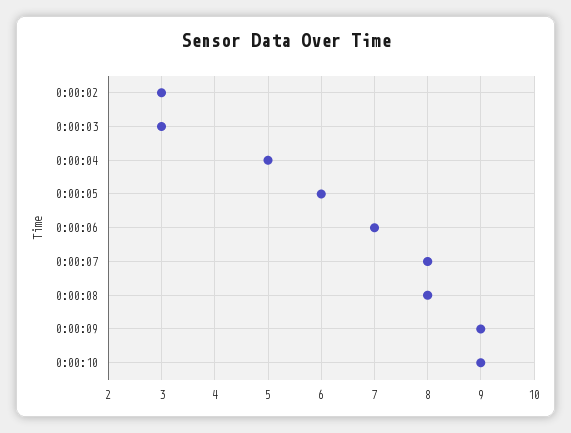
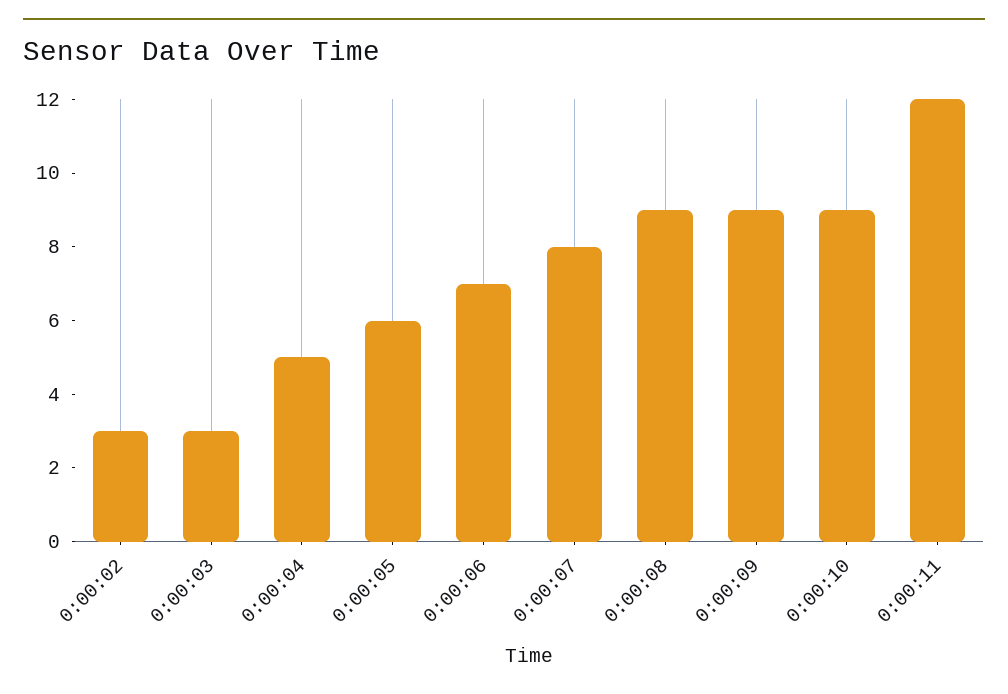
0:00:08: 8 -> 9
0:00:11: none -> 12

